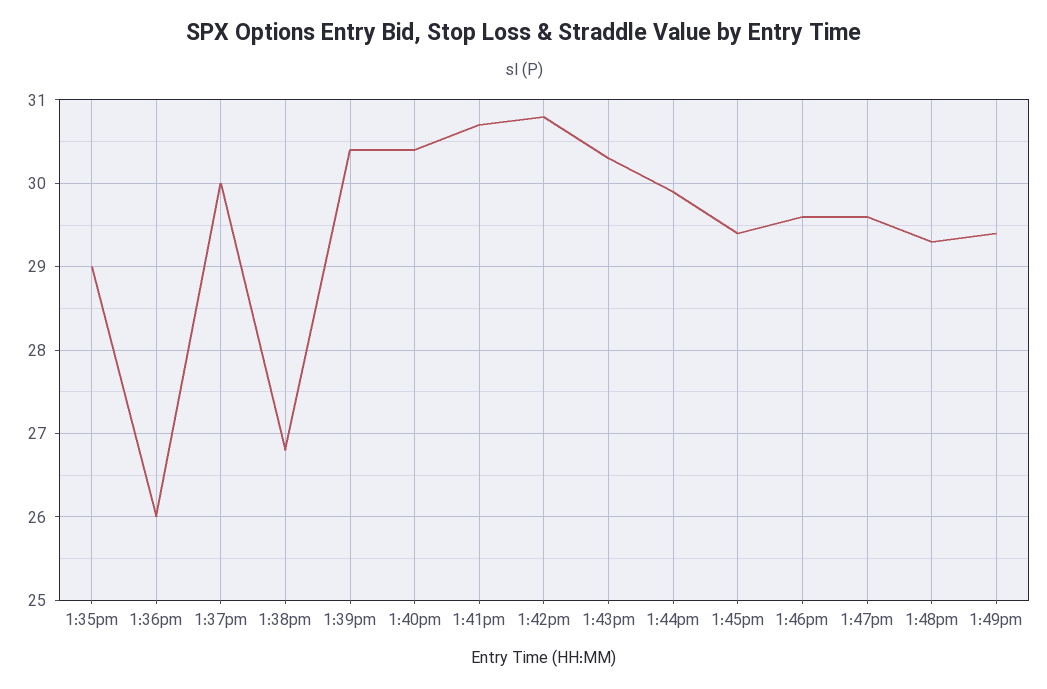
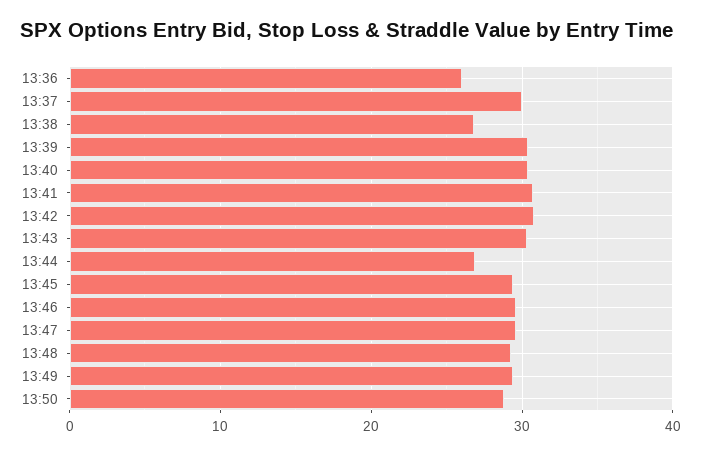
1:35pm: 29 -> none
1:44pm: 29.9 -> 27
13:50: none -> 29

